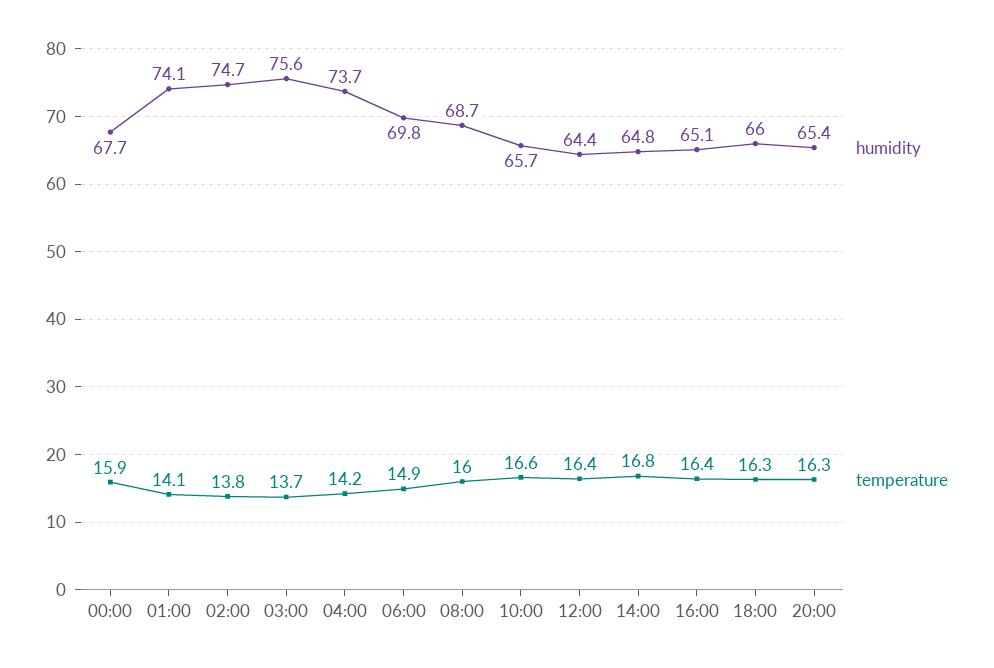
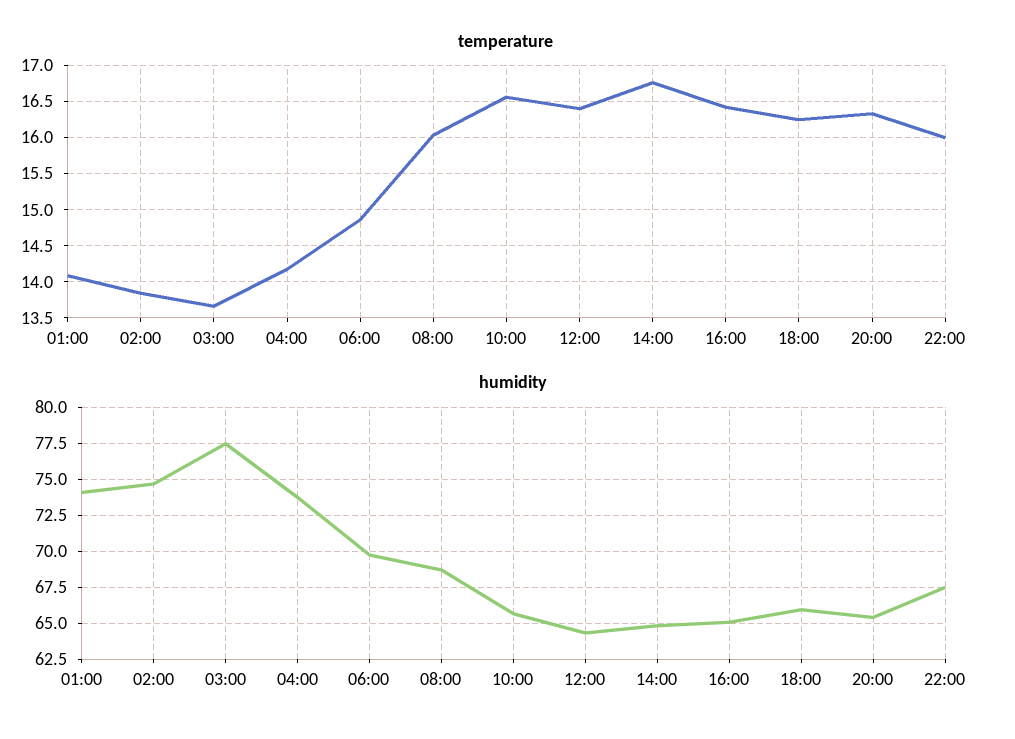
humidity, 00:00: 67.7 -> none
temperature, 00:00: 15.9 -> none
humidity, 03:00: 75.6 -> 77.5
temperature, 22:00: none -> 16
humidity, 22:00: none -> 67.5

